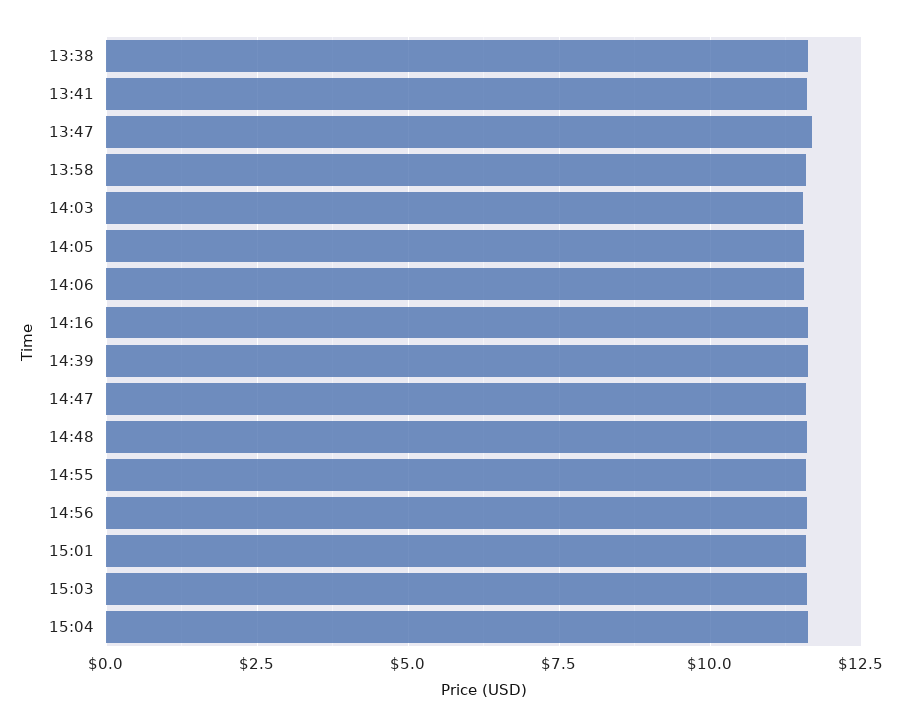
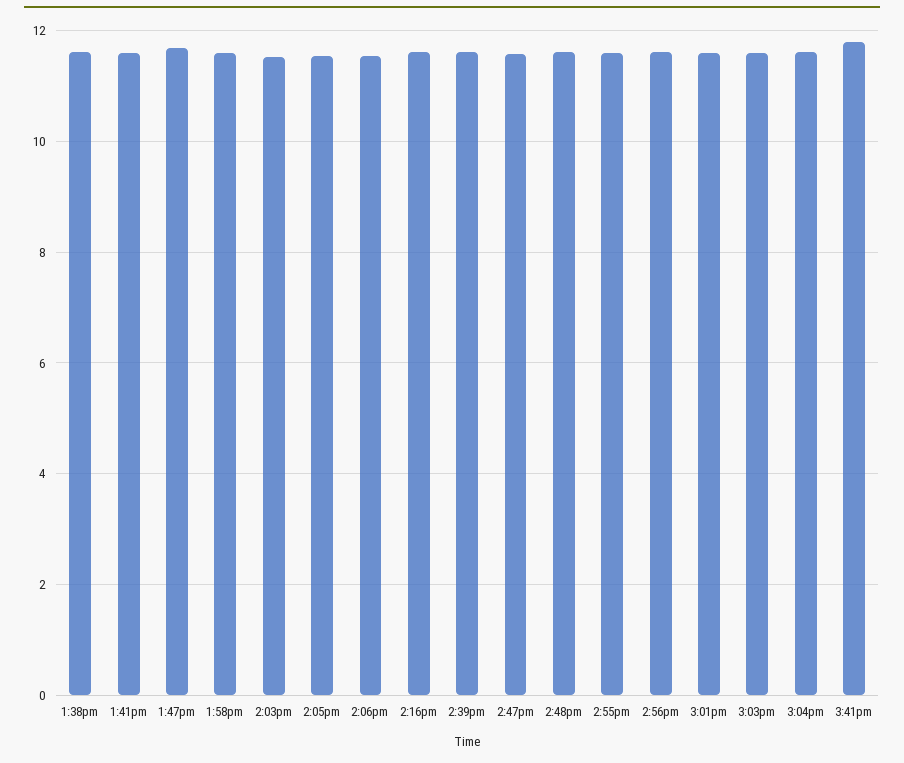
3:41pm: none -> 11.8

